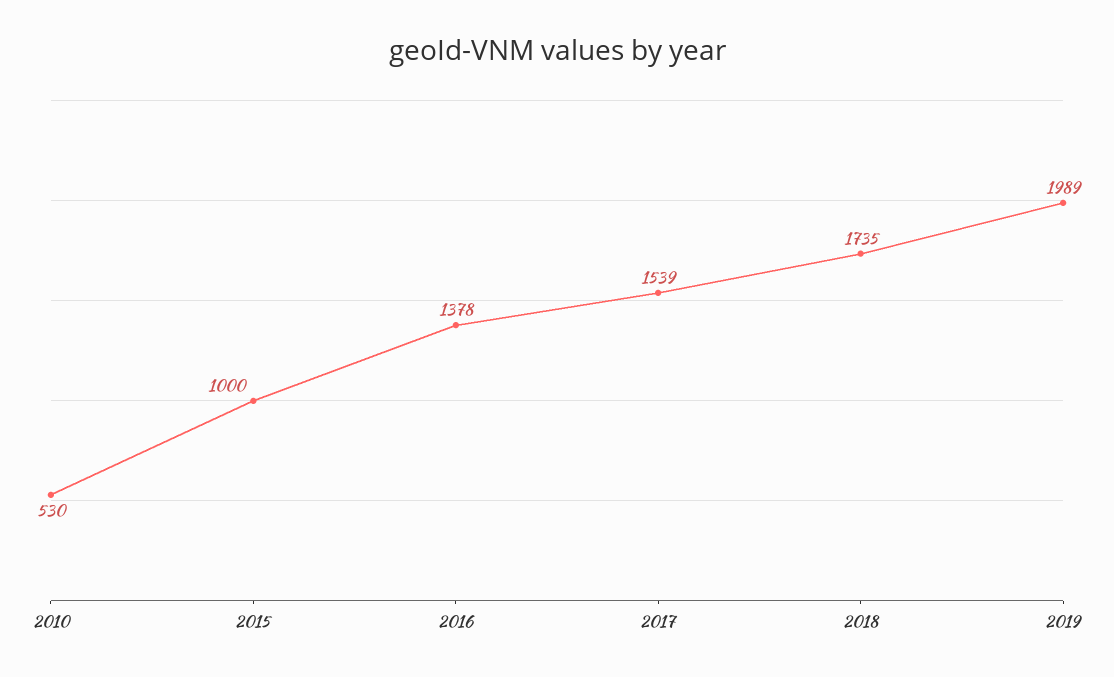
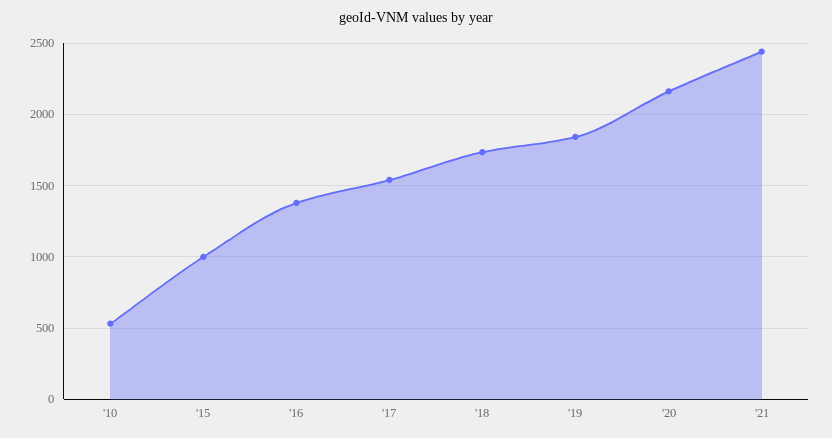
2019: 1989 -> 1850
'20: none -> 2150
'21: none -> 2450

